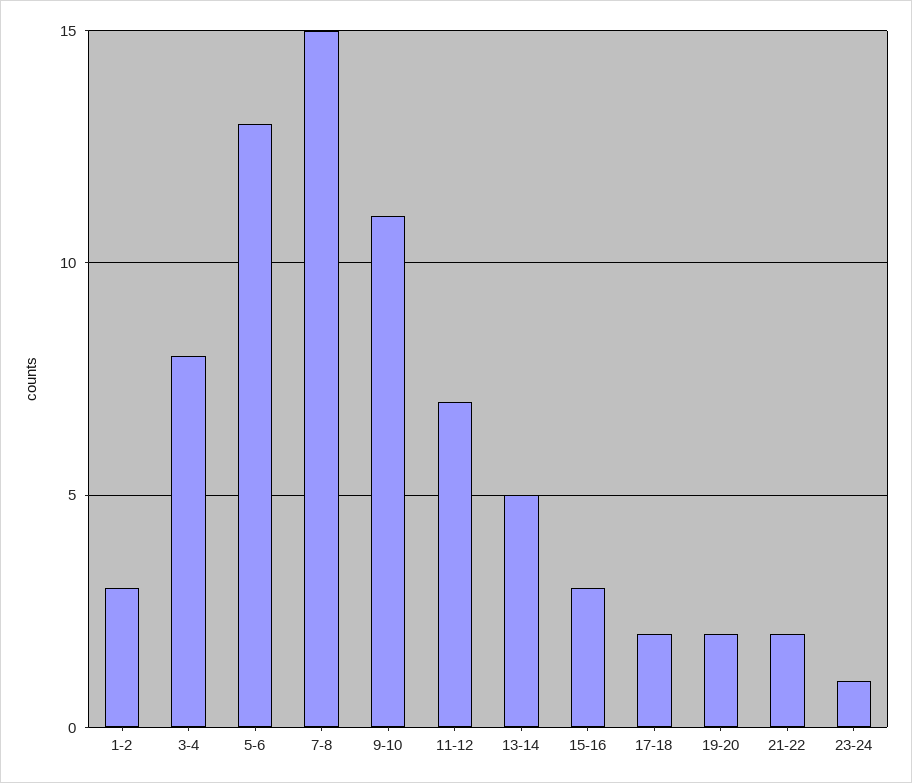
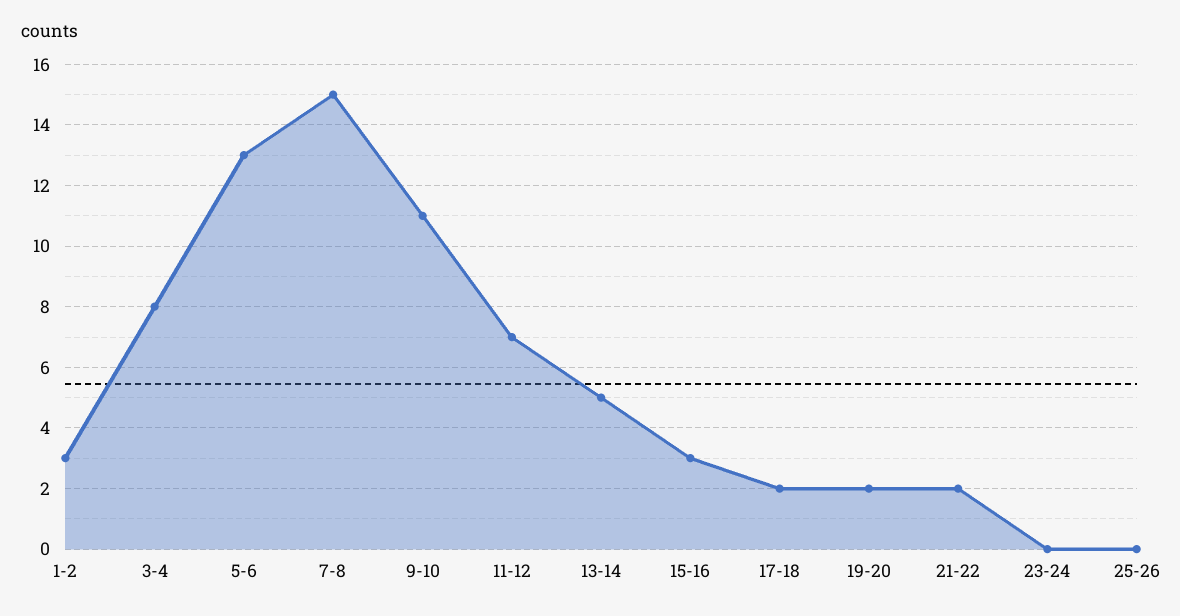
23-24: 1 -> 0
25-26: none -> 0

